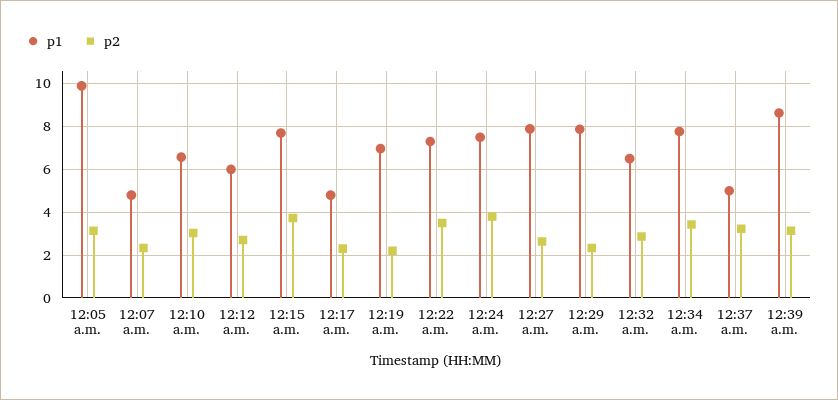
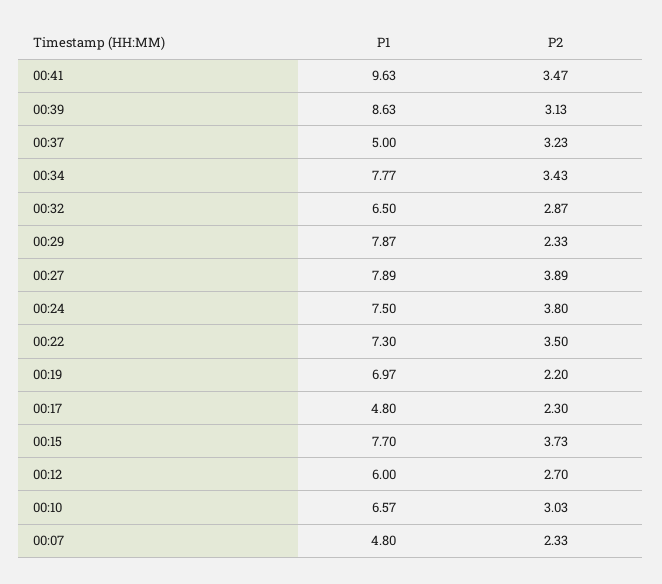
p1, 12:05 a.m.: 10 -> none
p2, 12:05 a.m.: 3 -> none
p2, 12:27 a.m.: 2.5 -> 3.89
p1, 00:41: none -> 9.63
p2, 00:41: none -> 3.47

